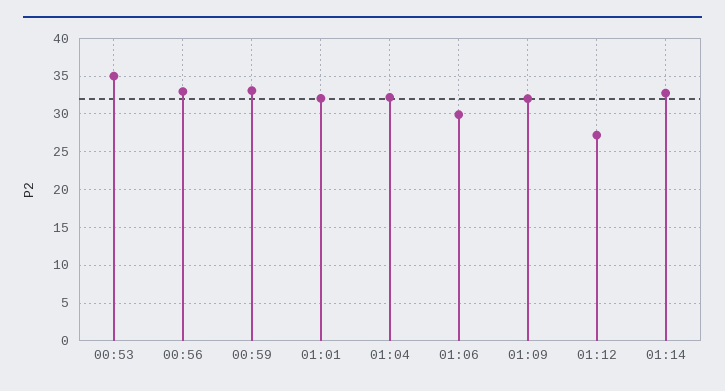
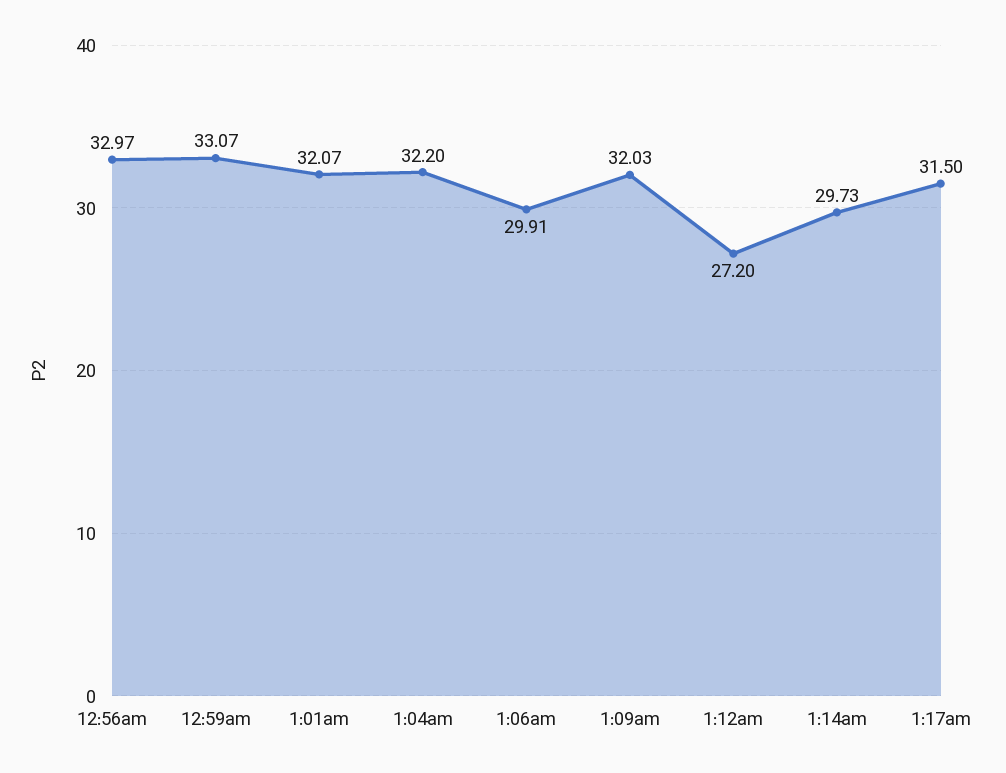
00:53: 35 -> none
01:14: 33 -> 29.73
1:17am: none -> 31.5

